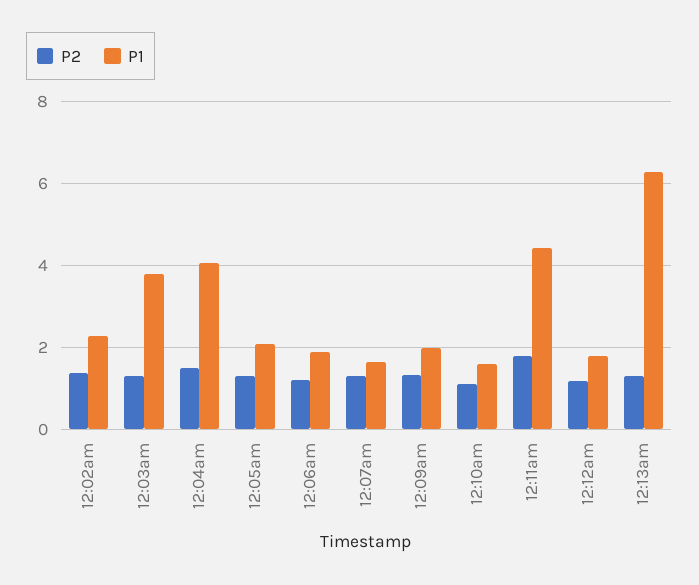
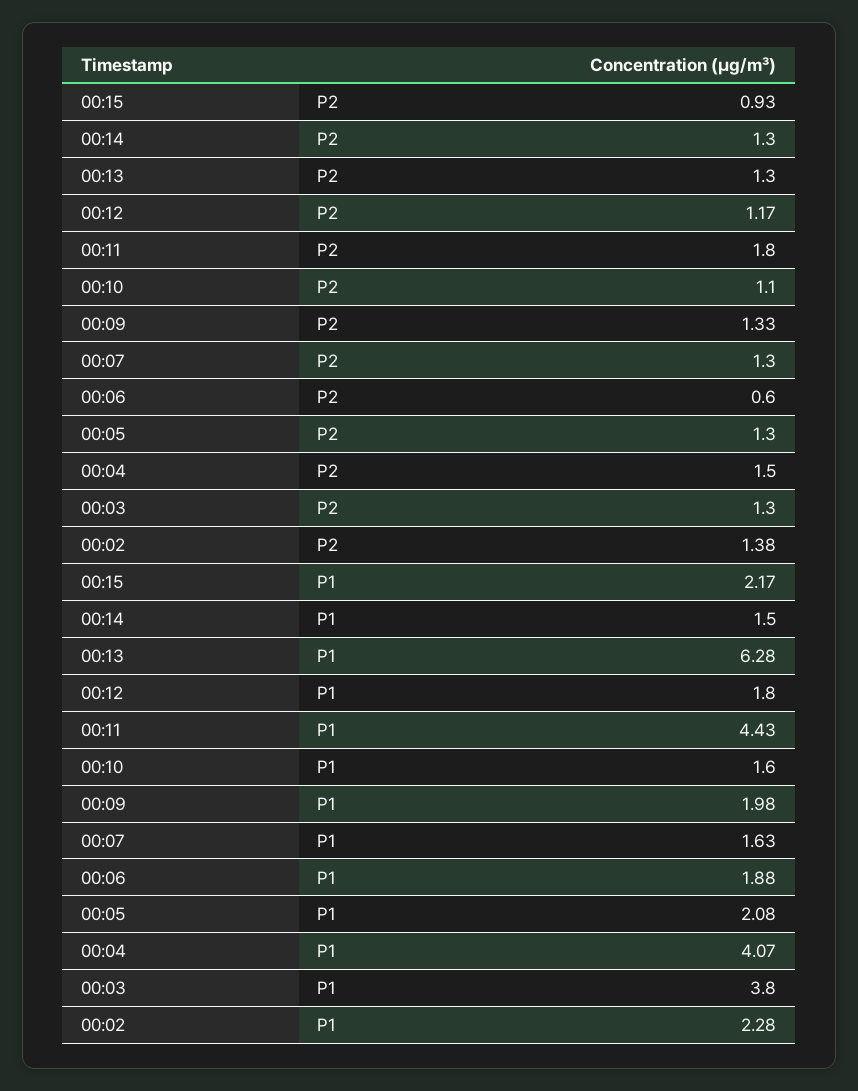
P2, 12:06am: 1.2 -> 0.6
P2, 00:15: none -> 0.93
P2, 00:14: none -> 1.3
P1, 00:15: none -> 2.17
P1, 00:14: none -> 1.5

